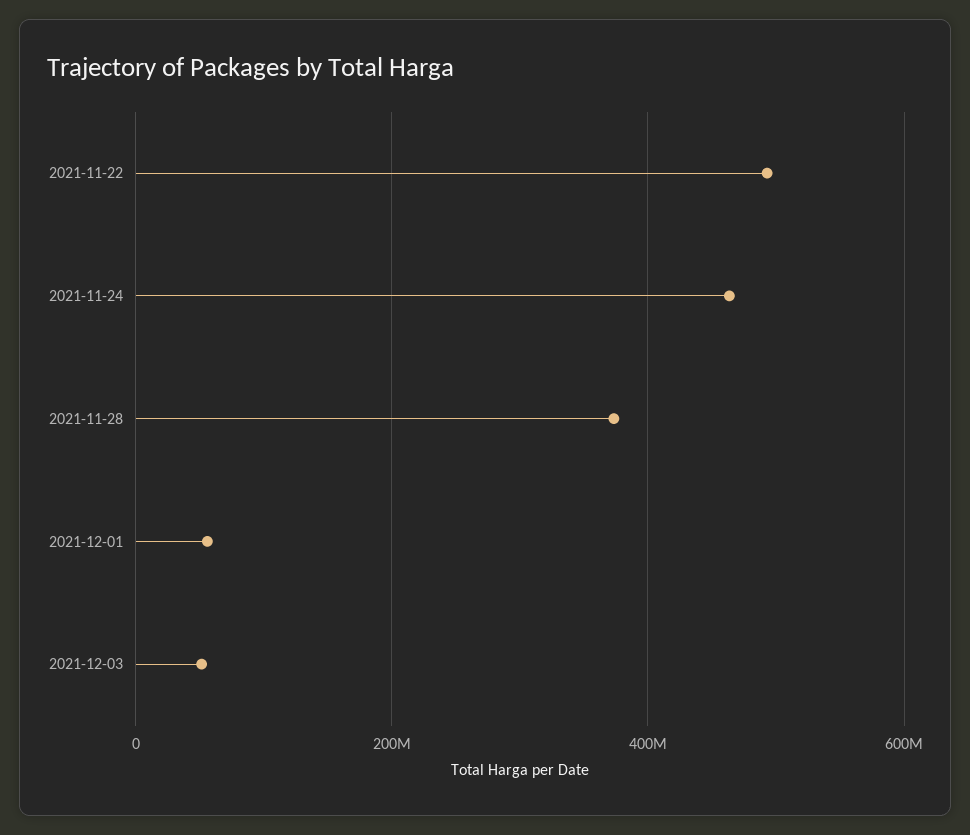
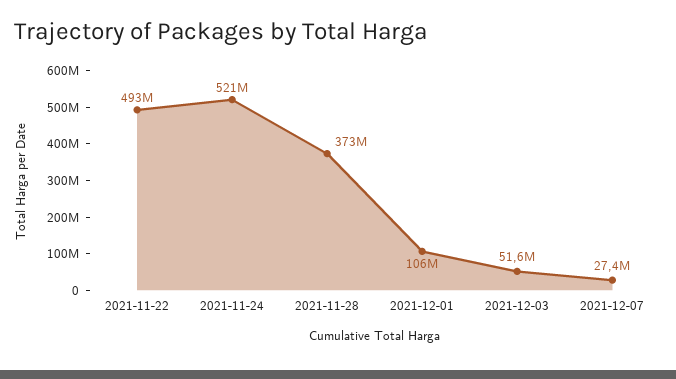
2021-11-24: 460000000 -> 521000000
2021-12-01: 60000000 -> 106000000
2021-12-07: none -> 27400000

